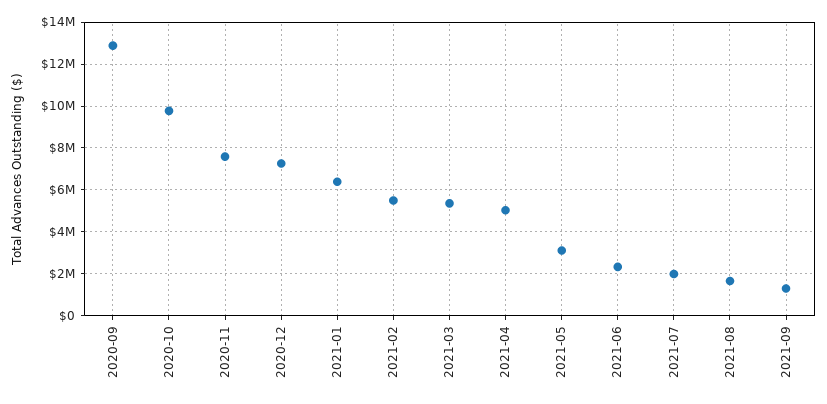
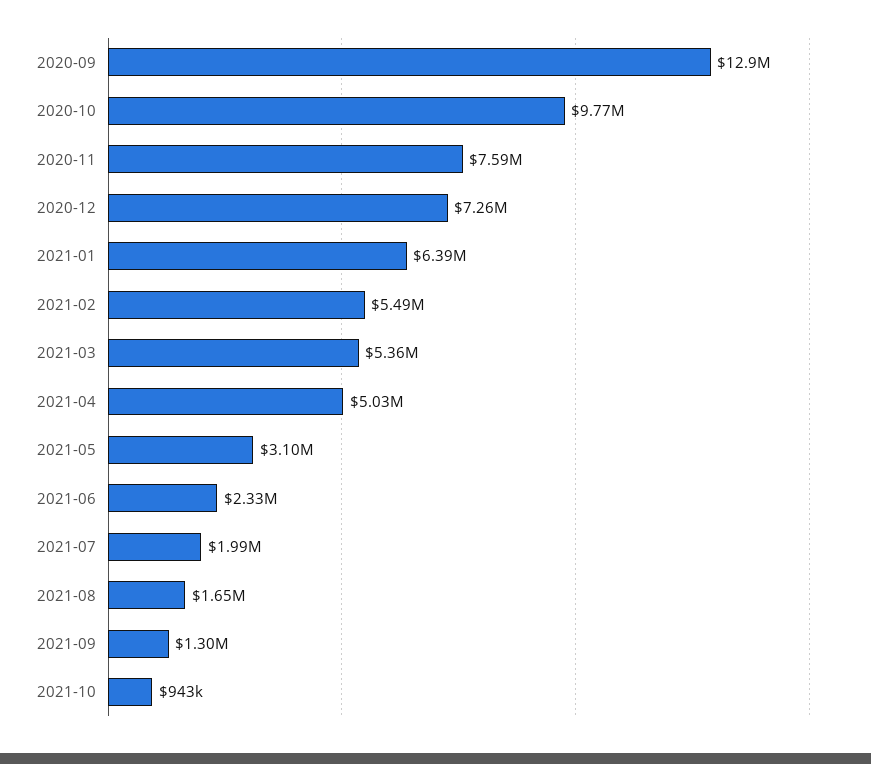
2021-10: none -> 943000

